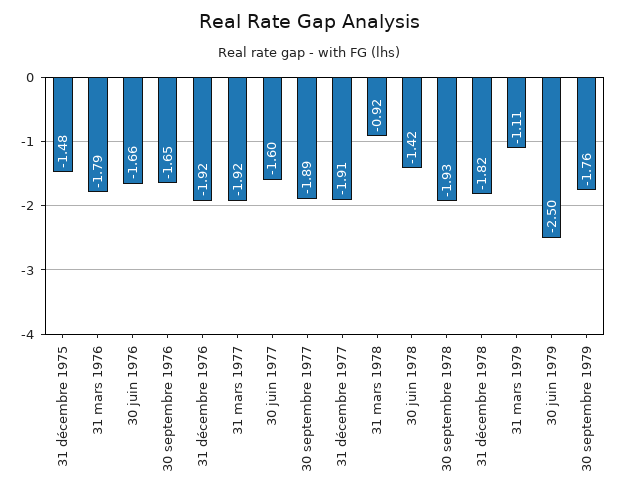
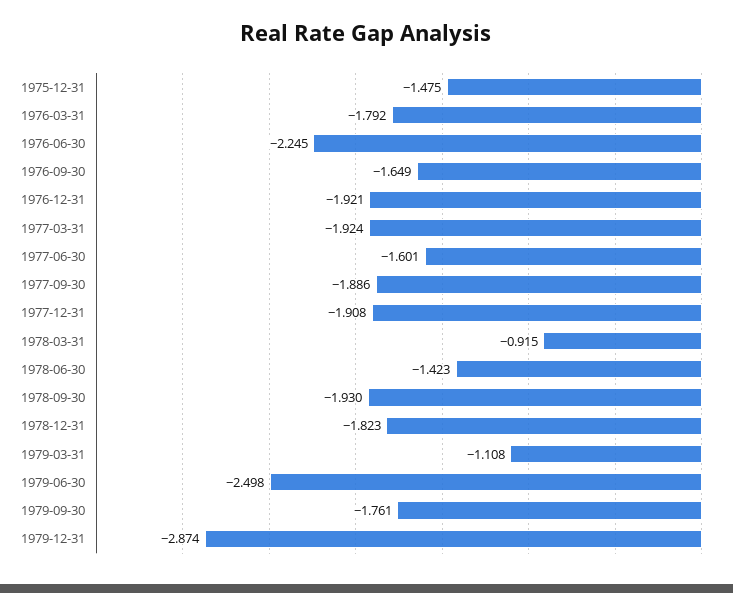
30 juin 1976: -1.66 -> -2.245
1979-12-31: none -> -2.874

